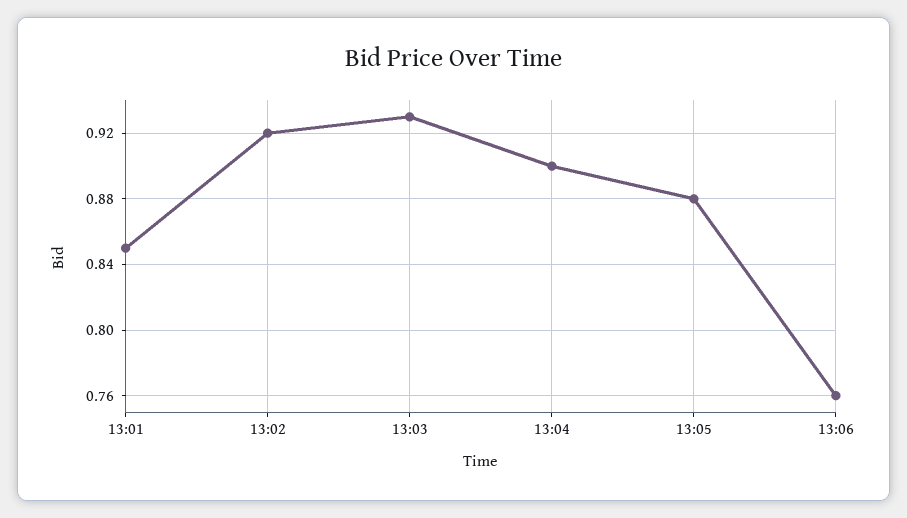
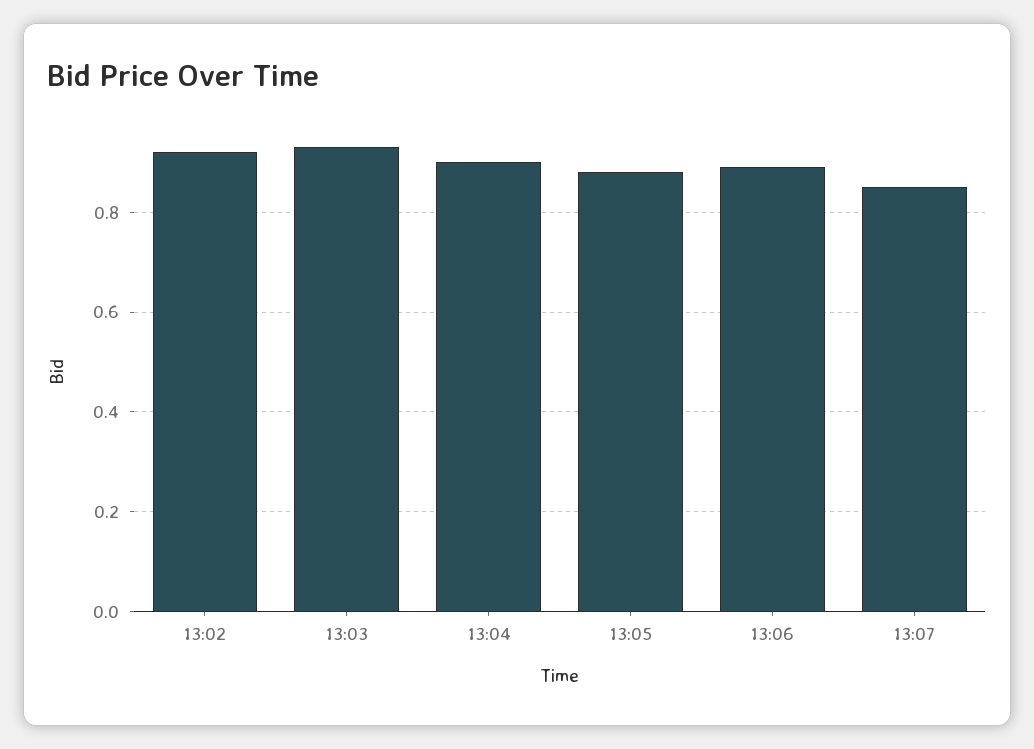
13:01: 0.85 -> none
13:06: 0.76 -> 0.9
13:07: none -> 0.85

